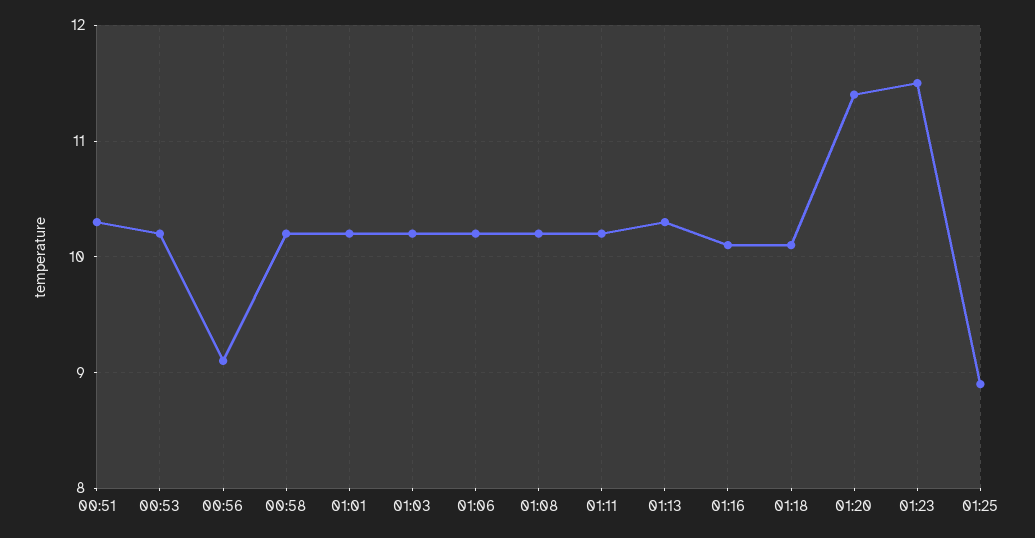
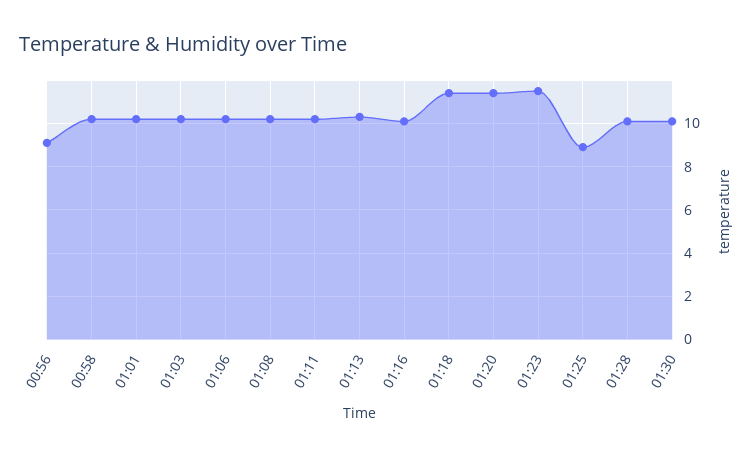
00:51: 10.3 -> none
00:53: 10.2 -> none
01:18: 10.1 -> 11.5
01:28: none -> 10
01:30: none -> 10

